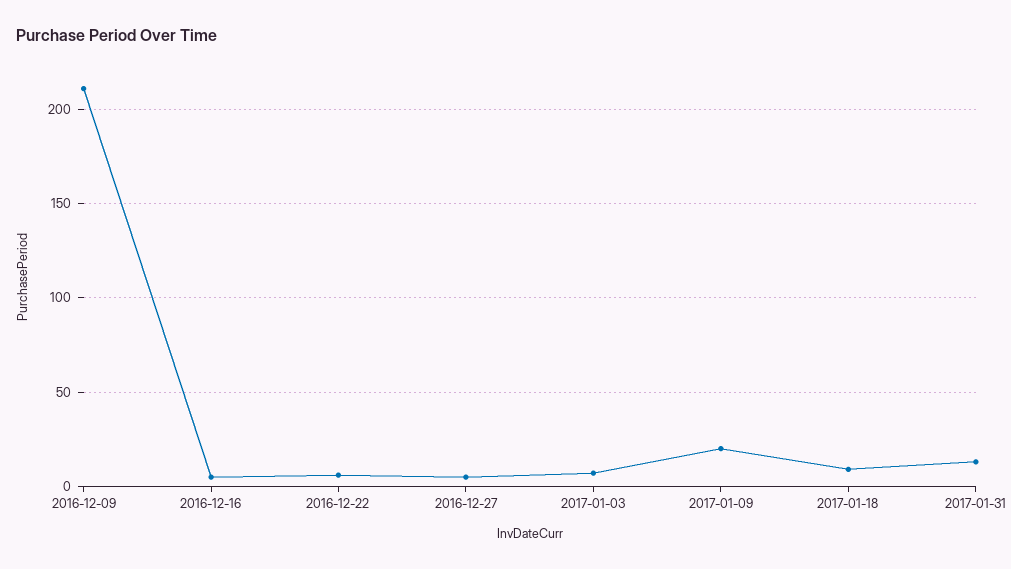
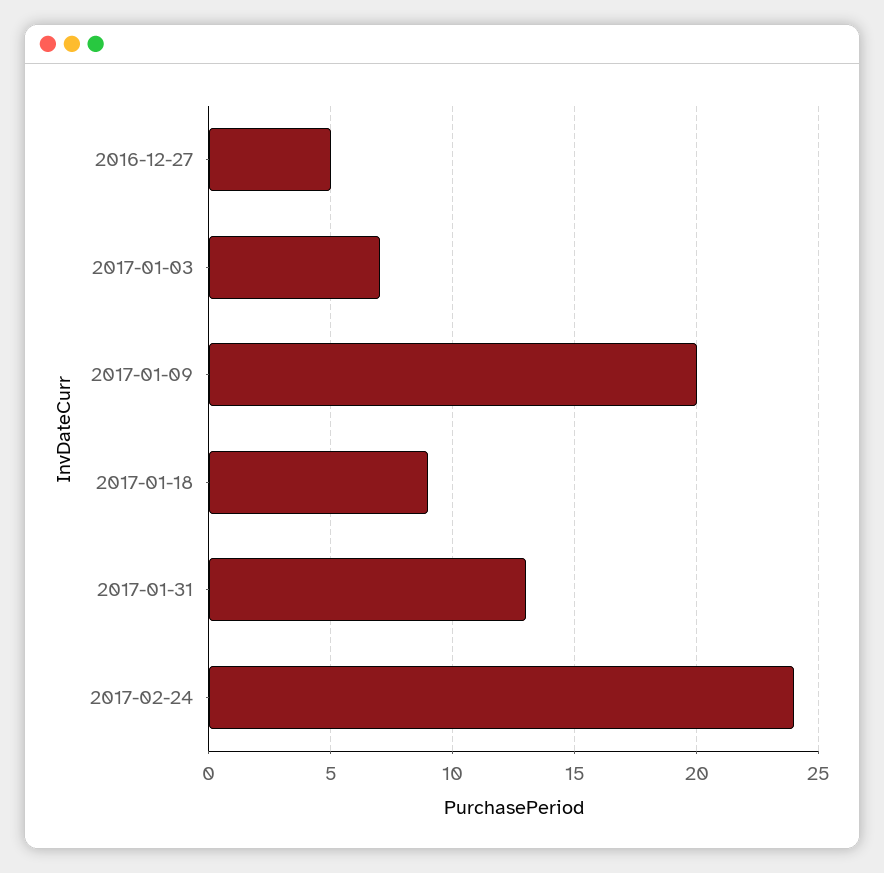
2016-12-09: 210 -> none
2016-12-16: 5 -> none
2016-12-22: 5 -> none
2017-02-24: none -> 24

